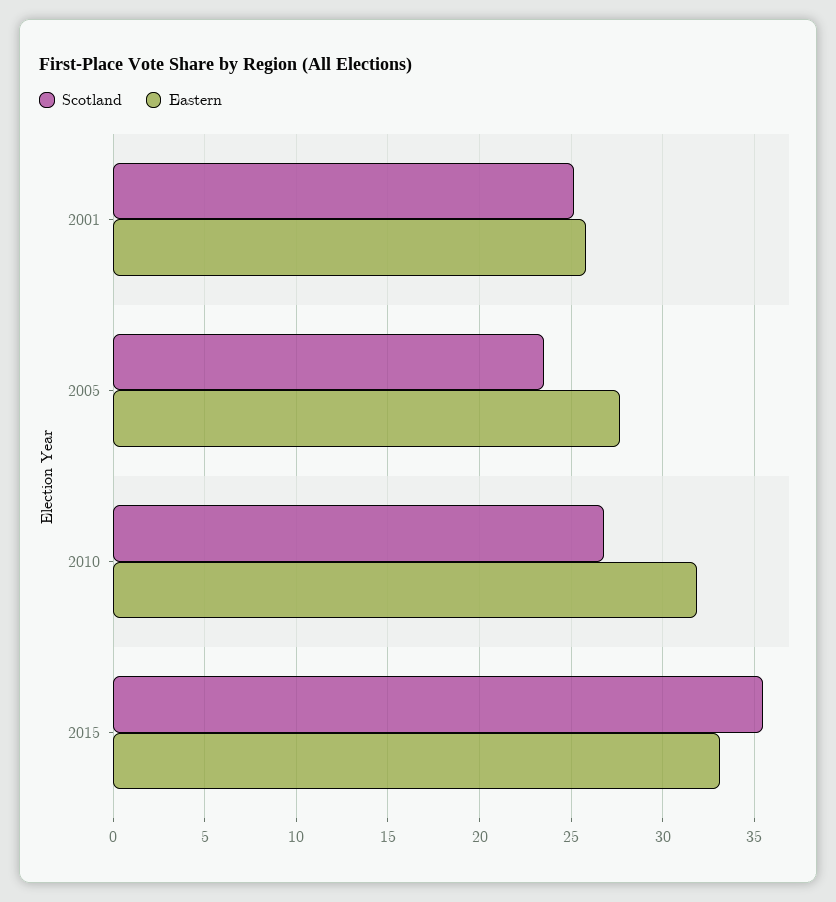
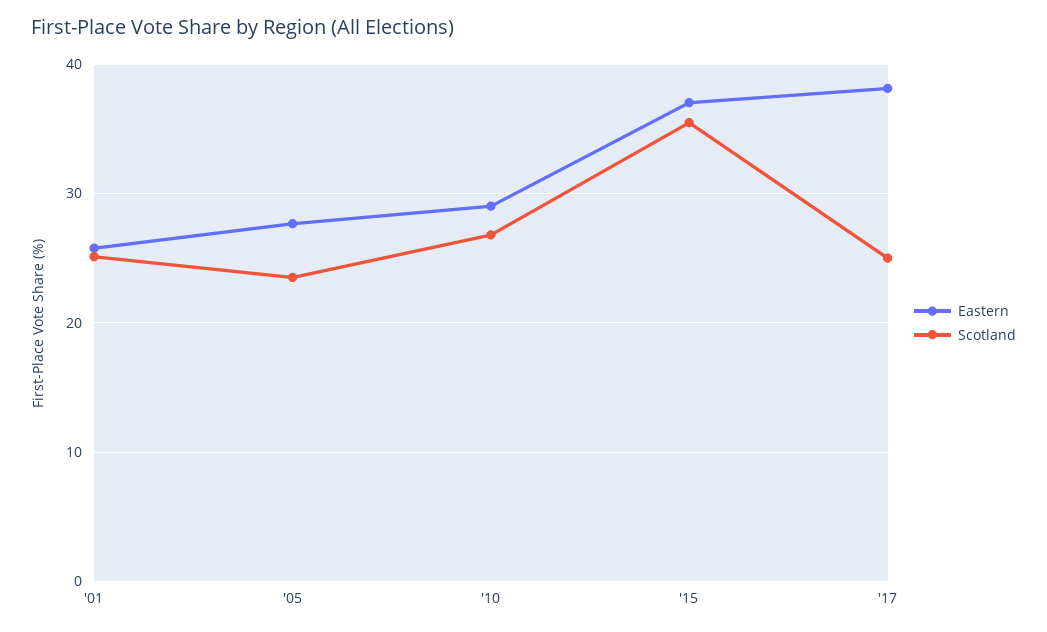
Eastern, 2010: 32 -> 29
Eastern, 2015: 33 -> 37
Eastern, '17: none -> 38
Scotland, '17: none -> 25

